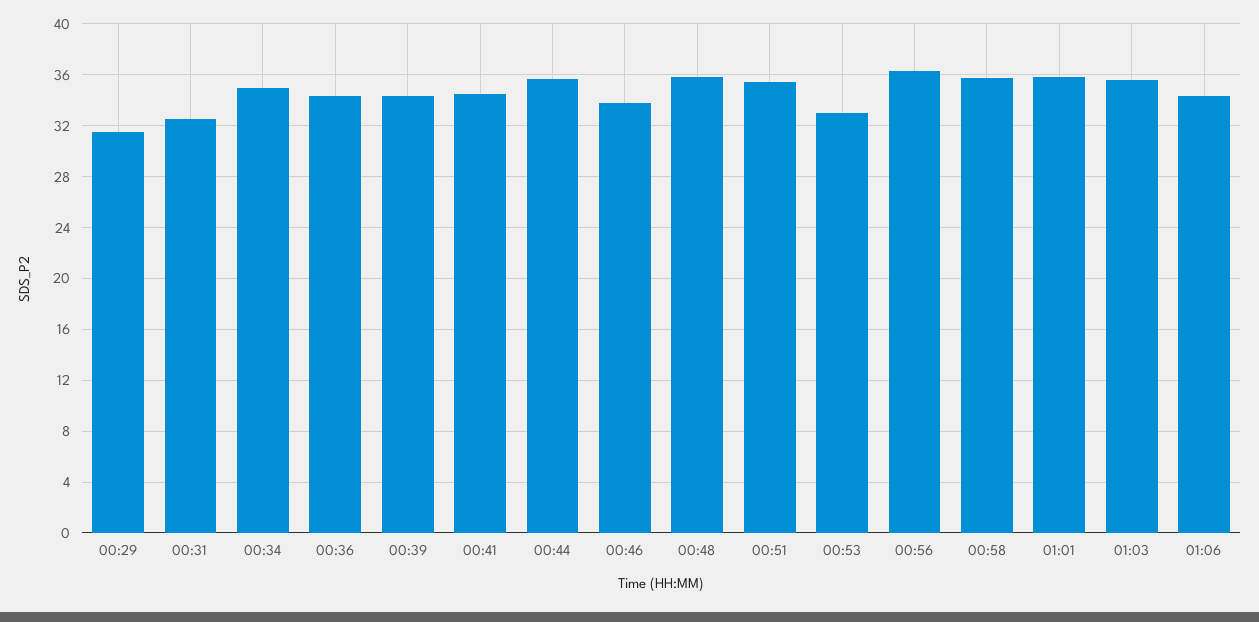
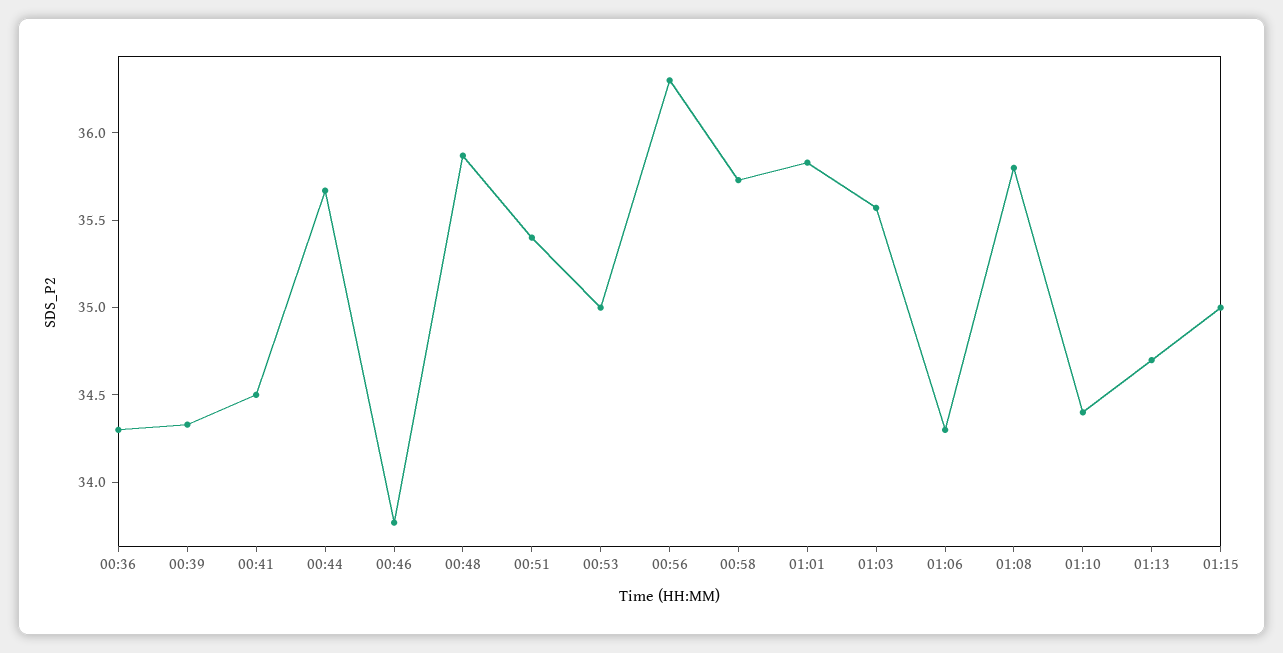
00:29: 31.5 -> none
00:31: 32.5 -> none
00:34: 35 -> none
00:53: 33 -> 35
01:08: none -> 35.8
01:10: none -> 34.4
01:13: none -> 34.7
01:15: none -> 35

